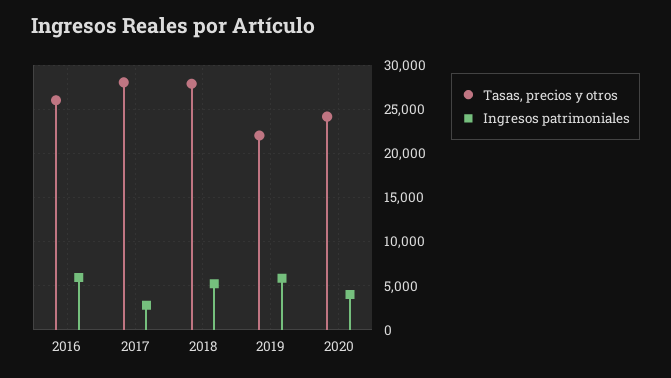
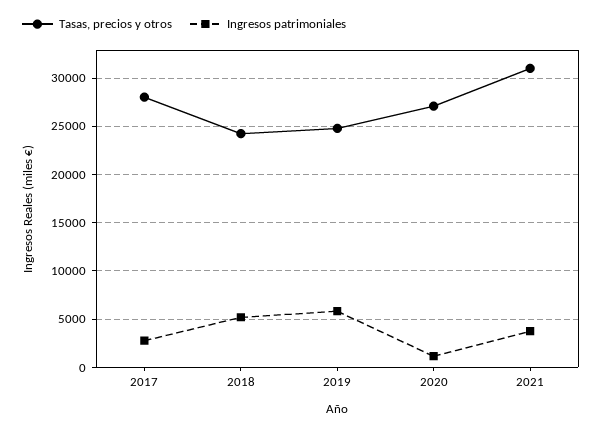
Tasas, precios y otros, 2016: 26000 -> none
Ingresos patrimoniales, 2016: 6000 -> none
Tasas, precios y otros, 2018: 28000 -> 24000
Tasas, precios y otros, 2019: 22000 -> 25000
Tasas, precios y otros, 2020: 24000 -> 27000
Ingresos patrimoniales, 2020: 4000 -> 1000
Tasas, precios y otros, 2021: none -> 31000
Ingresos patrimoniales, 2021: none -> 4000

